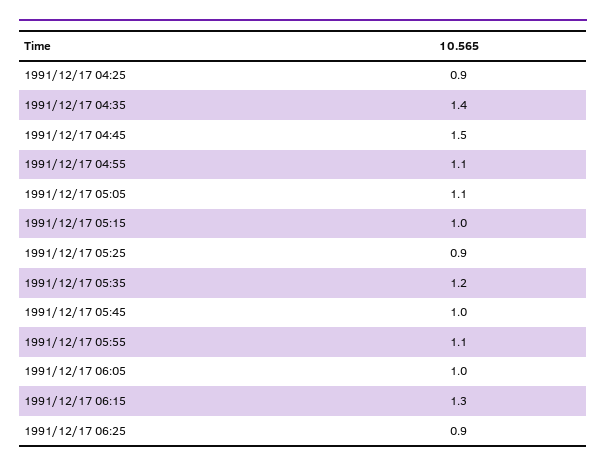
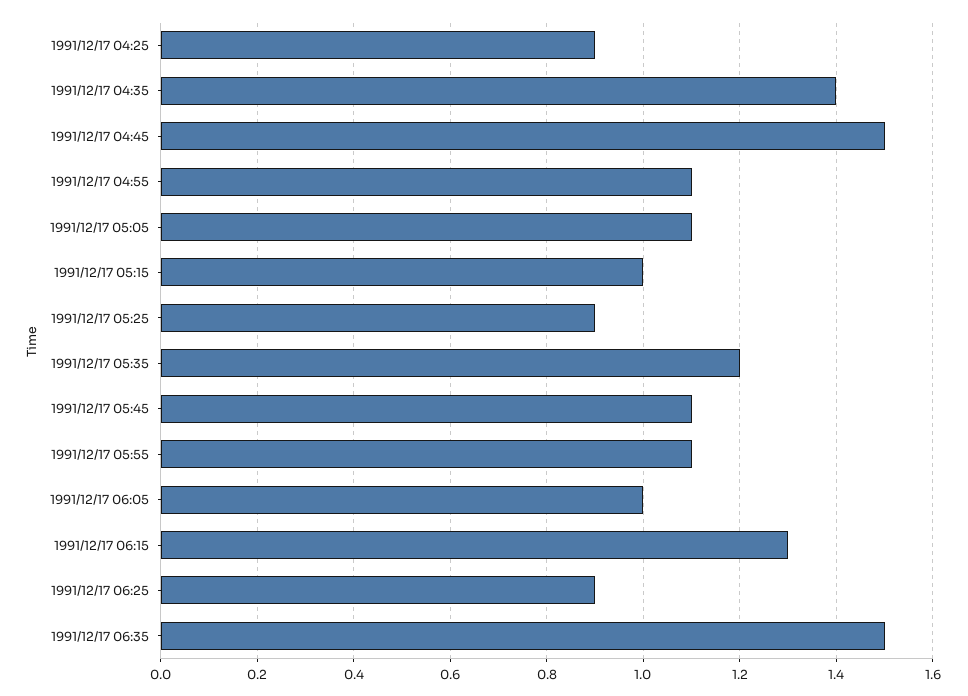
1991/12/17 05:45: 1 -> 1.1
1991/12/17 06:35: none -> 1.5

